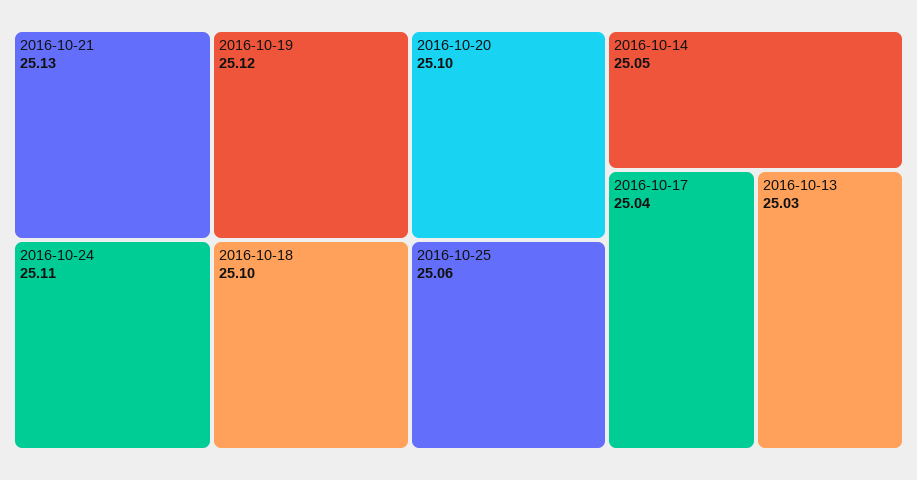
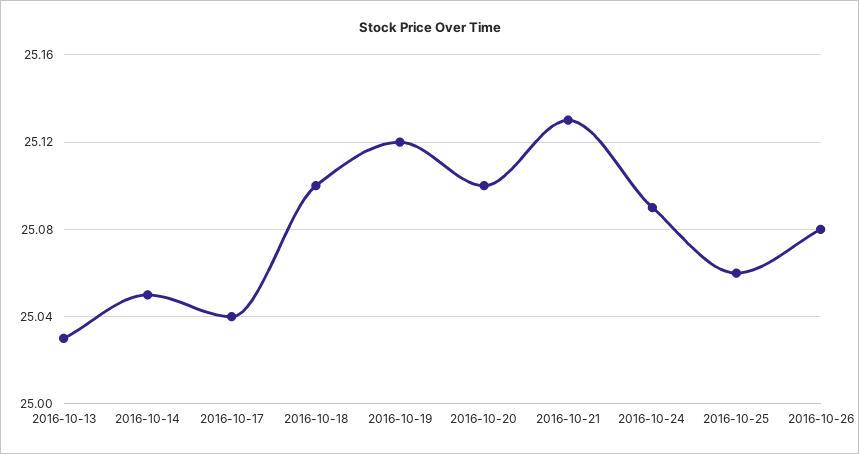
2016-10-24: 25.11 -> 25.09
2016-10-26: none -> 25.08

